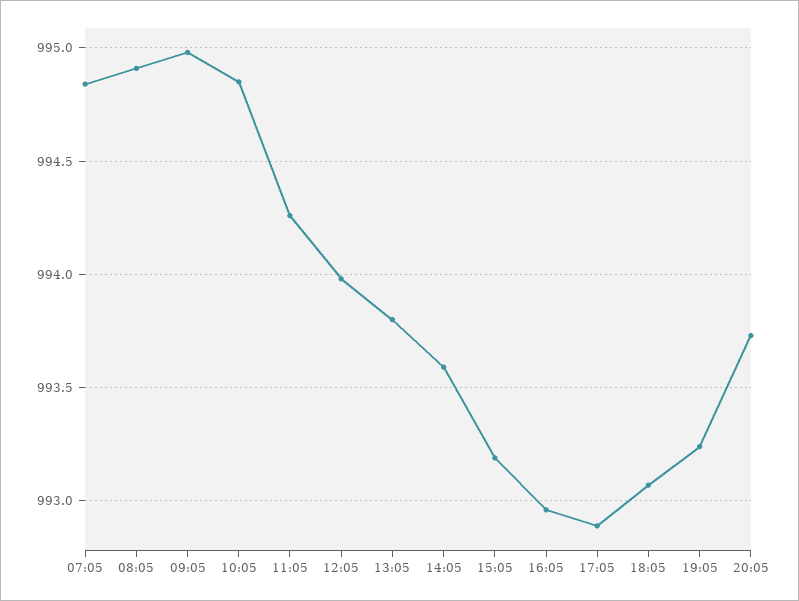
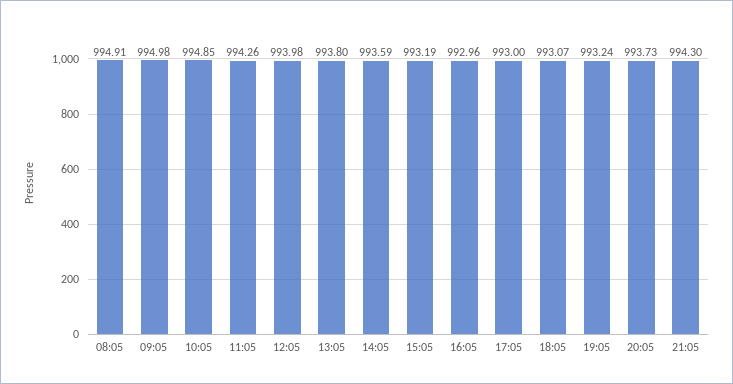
07:05: 994.85 -> none
17:05: 992.9 -> 993
21:05: none -> 994.3

